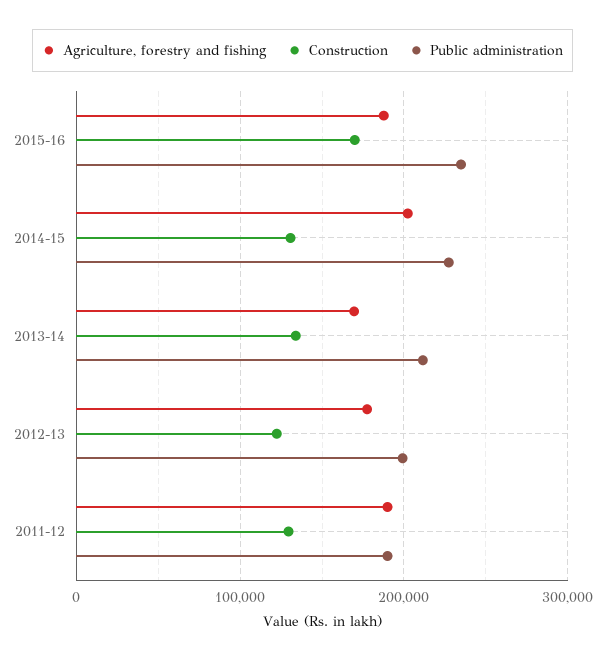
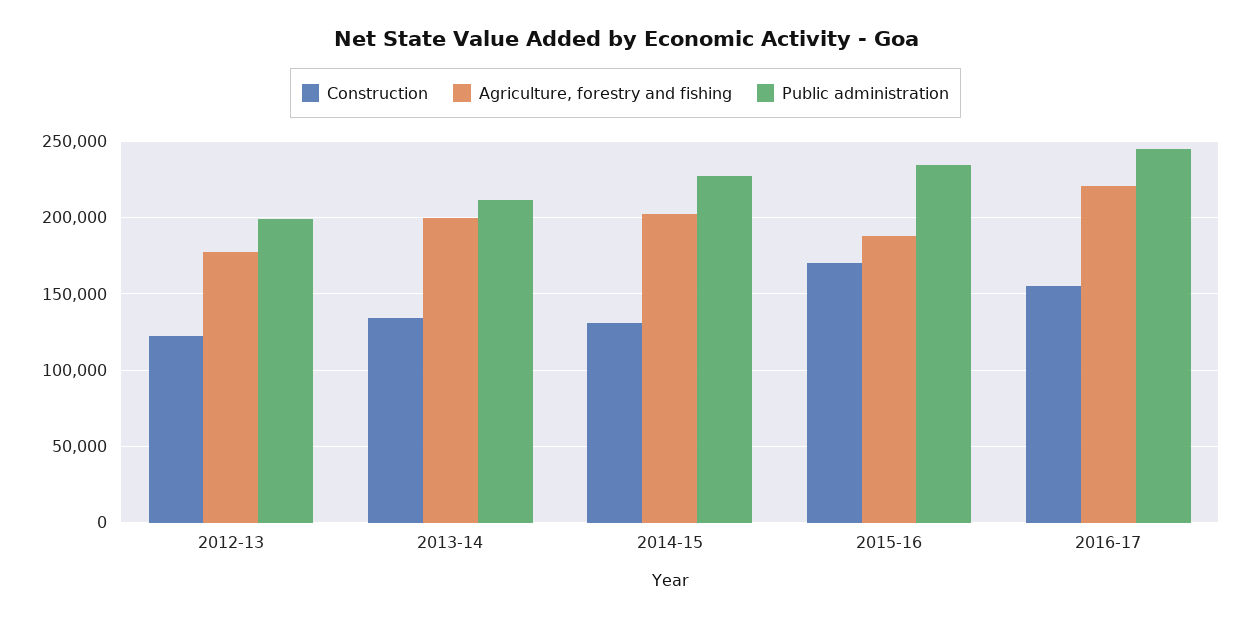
Agriculture, forestry and fishing, 2013-14: 170000 -> 200000
Agriculture, forestry and fishing, 2011-12: 190000 -> none
Construction, 2011-12: 130000 -> none
Public administration, 2011-12: 190000 -> none
Construction, 2016-17: none -> 155000
Agriculture, forestry and fishing, 2016-17: none -> 220000
Public administration, 2016-17: none -> 245000

